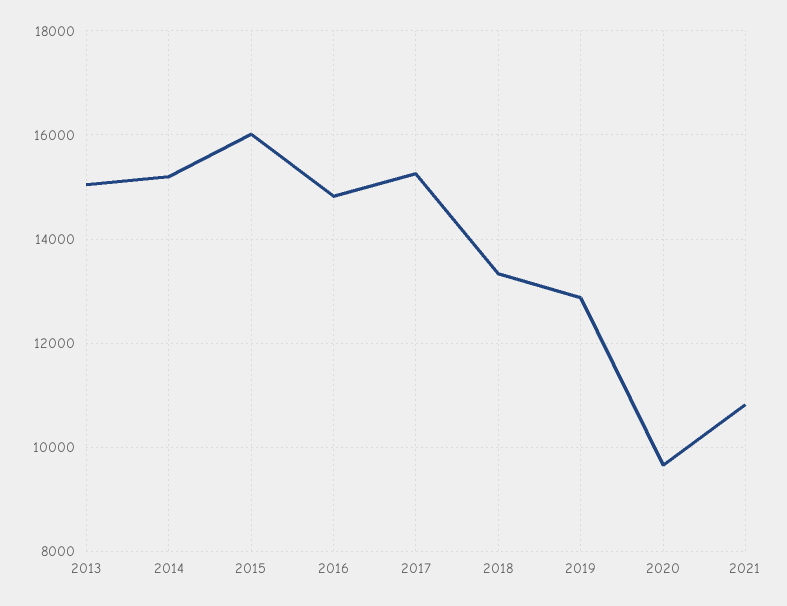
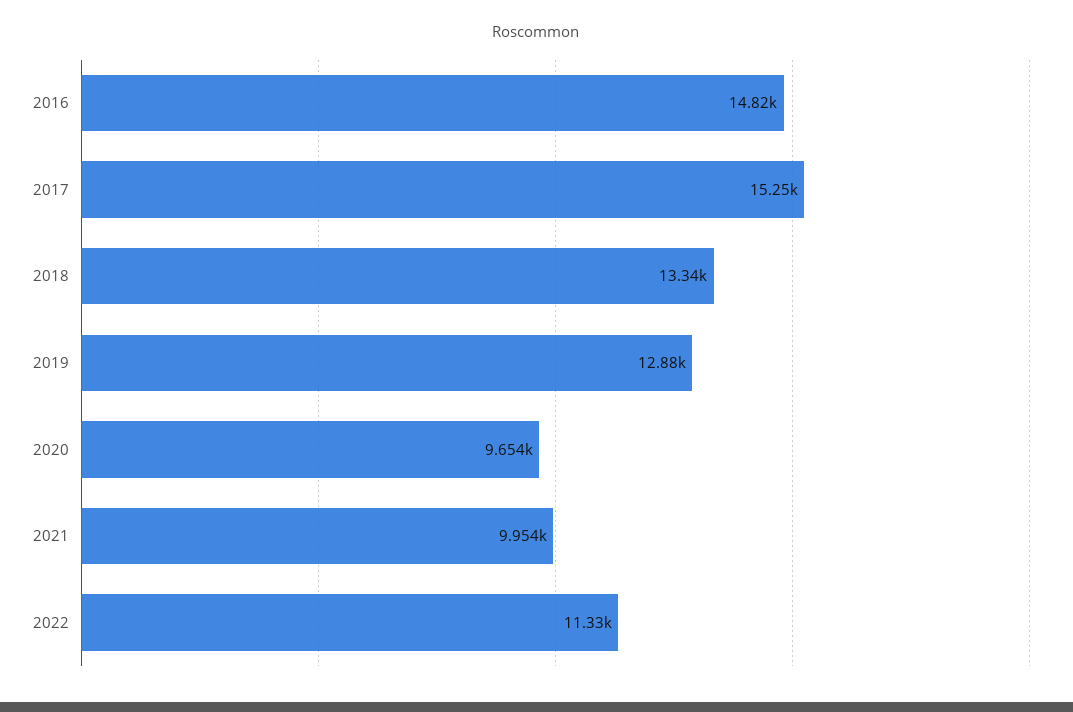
2013: 15000 -> none
2014: 15200 -> none
2015: 16000 -> none
2021: 10800 -> 9954
2022: none -> 11330

